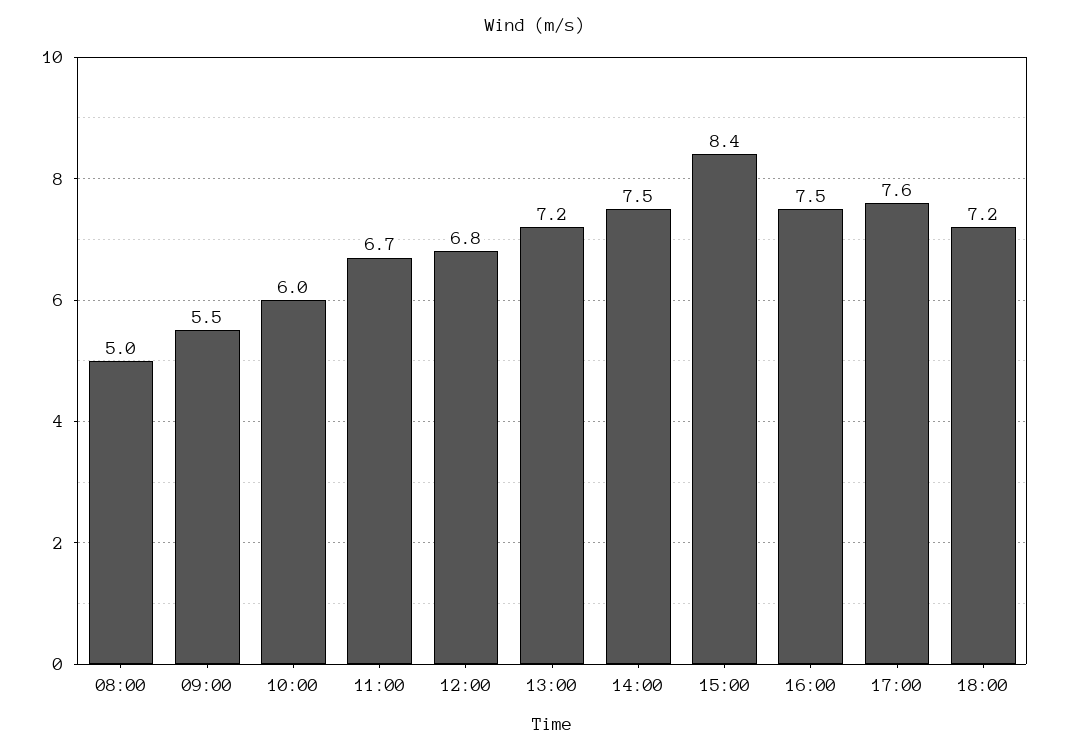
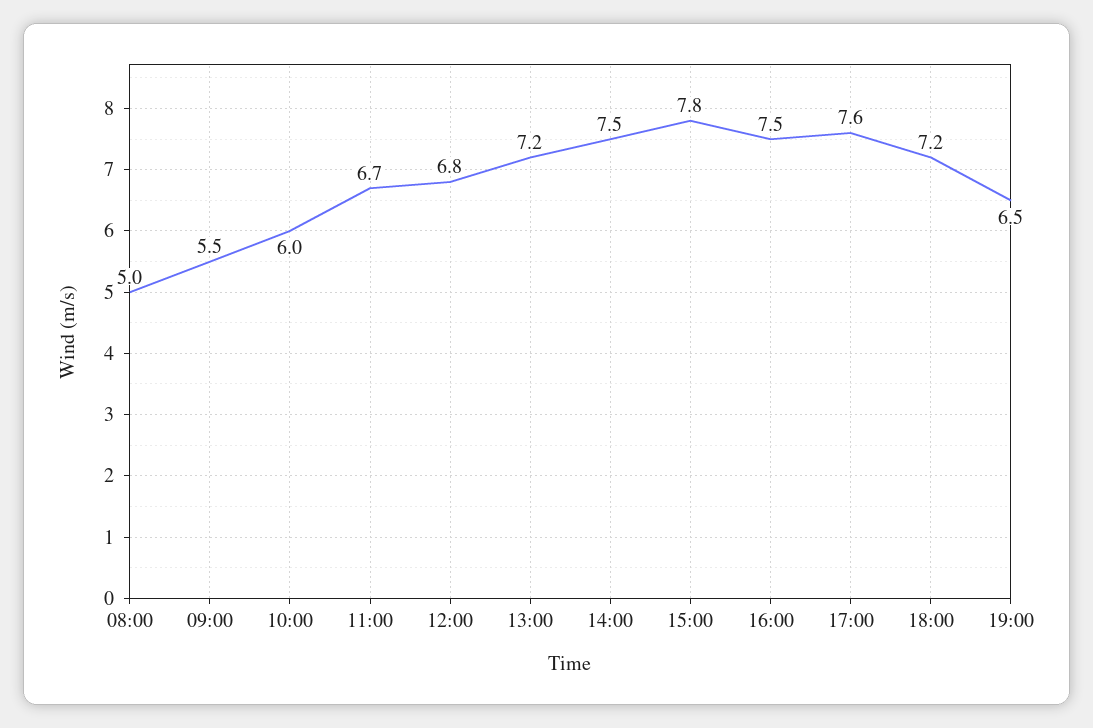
15:00: 8.4 -> 7.8
19:00: none -> 6.5

